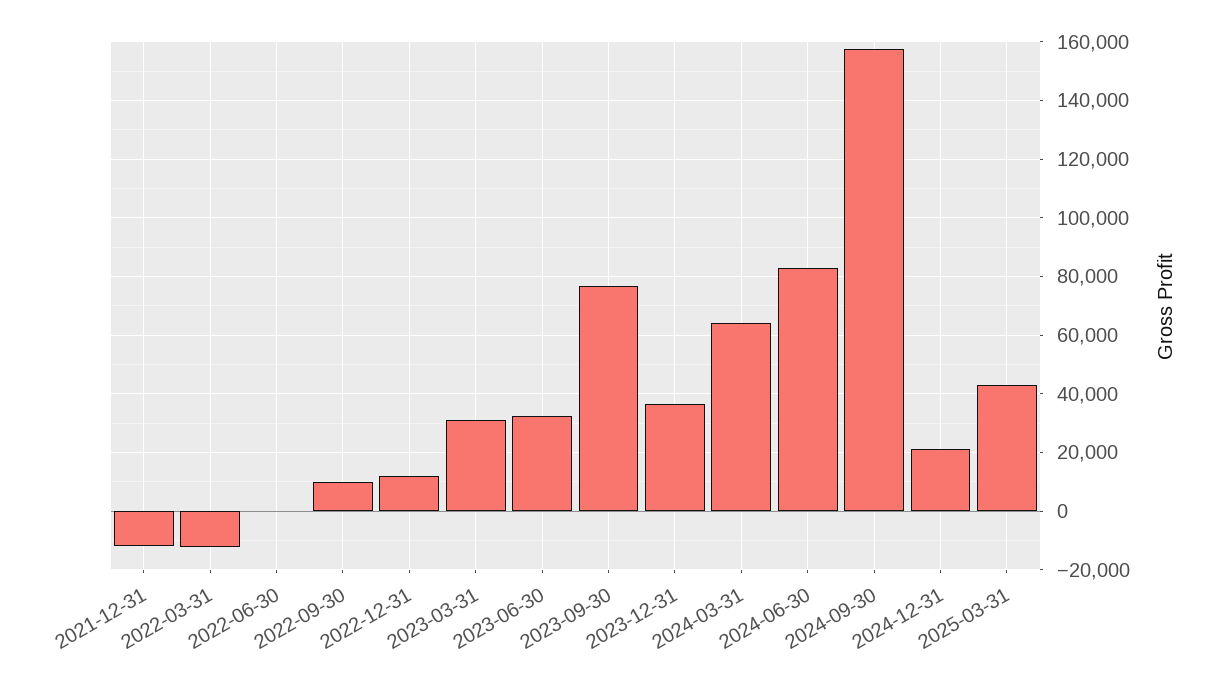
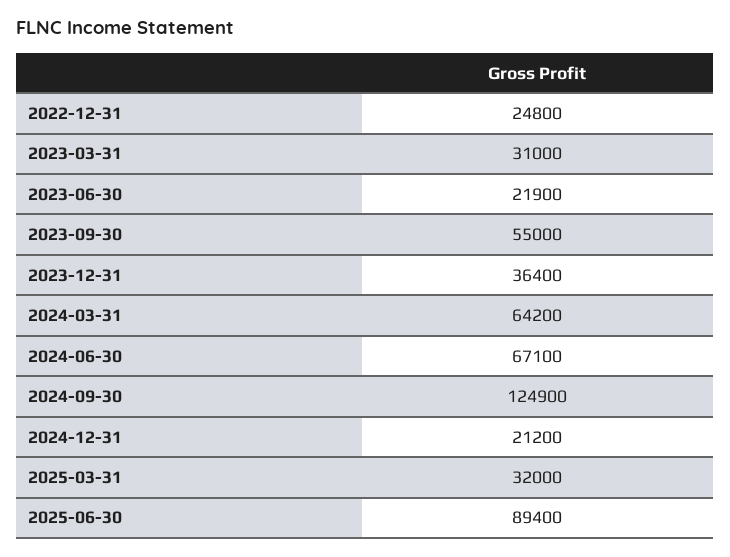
2021-12-31: -12500 -> none
2022-03-31: -12500 -> none
2022-06-30: 0 -> none
2022-09-30: 10000 -> none
2022-12-31: 12500 -> 24800
2023-06-30: 32500 -> 21900
2023-09-30: 77500 -> 55000
2024-06-30: 82500 -> 67100
2024-09-30: 157500 -> 124900
2025-03-31: 42500 -> 32000
2025-06-30: none -> 89400

